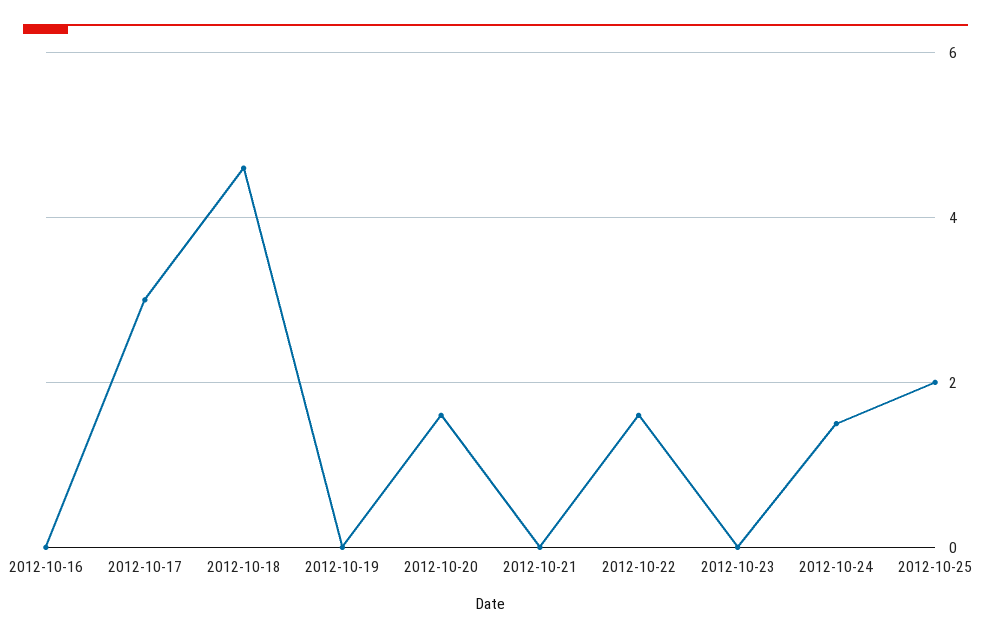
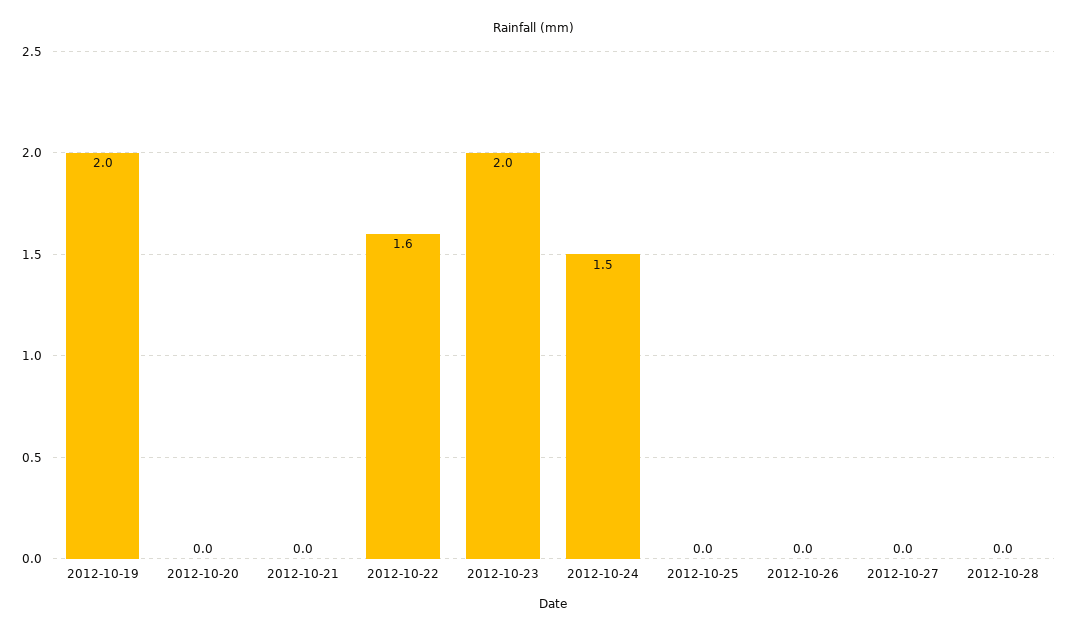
2012-10-16: 0 -> none
2012-10-17: 3 -> none
2012-10-18: 4.5 -> none
2012-10-19: 0 -> 2
2012-10-20: 1.5 -> 0
2012-10-23: 0 -> 2
2012-10-25: 2 -> 0
2012-10-26: none -> 0
2012-10-27: none -> 0
2012-10-28: none -> 0

